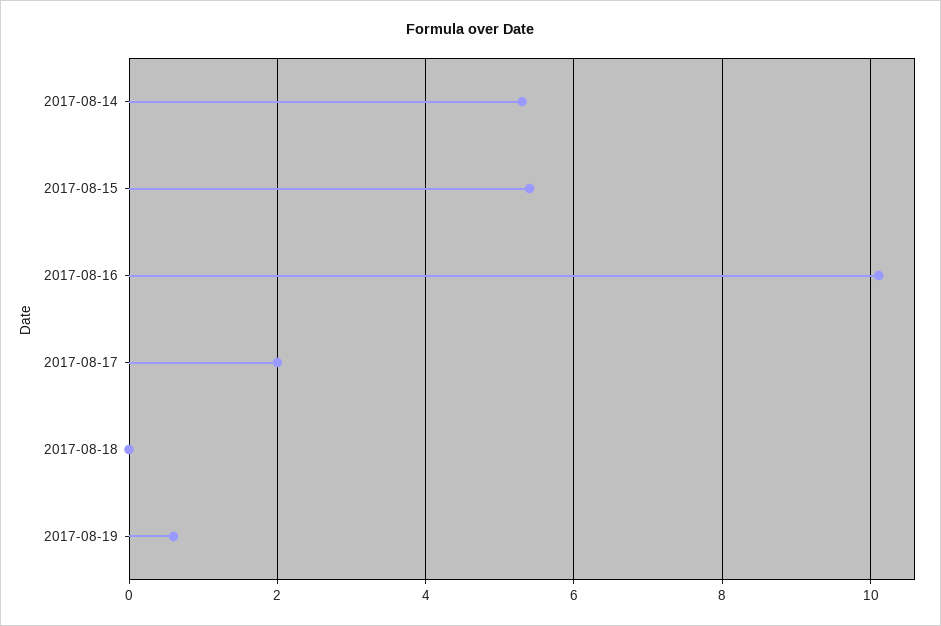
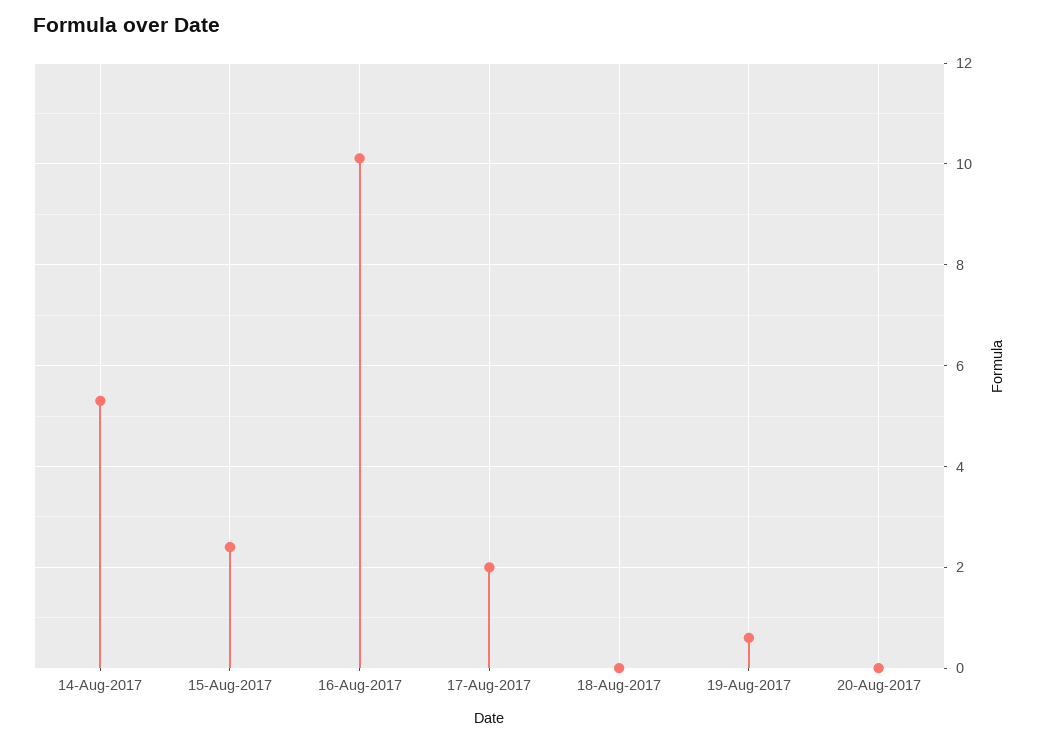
2017-08-15: 5.4 -> 2.4
20-Aug-2017: none -> 0

